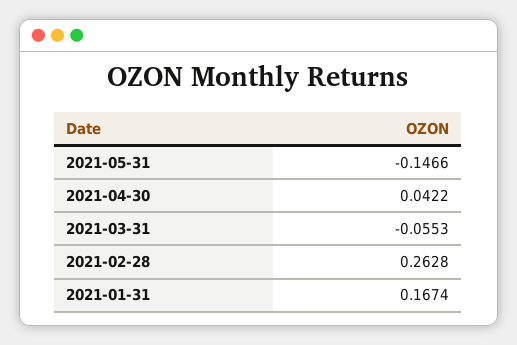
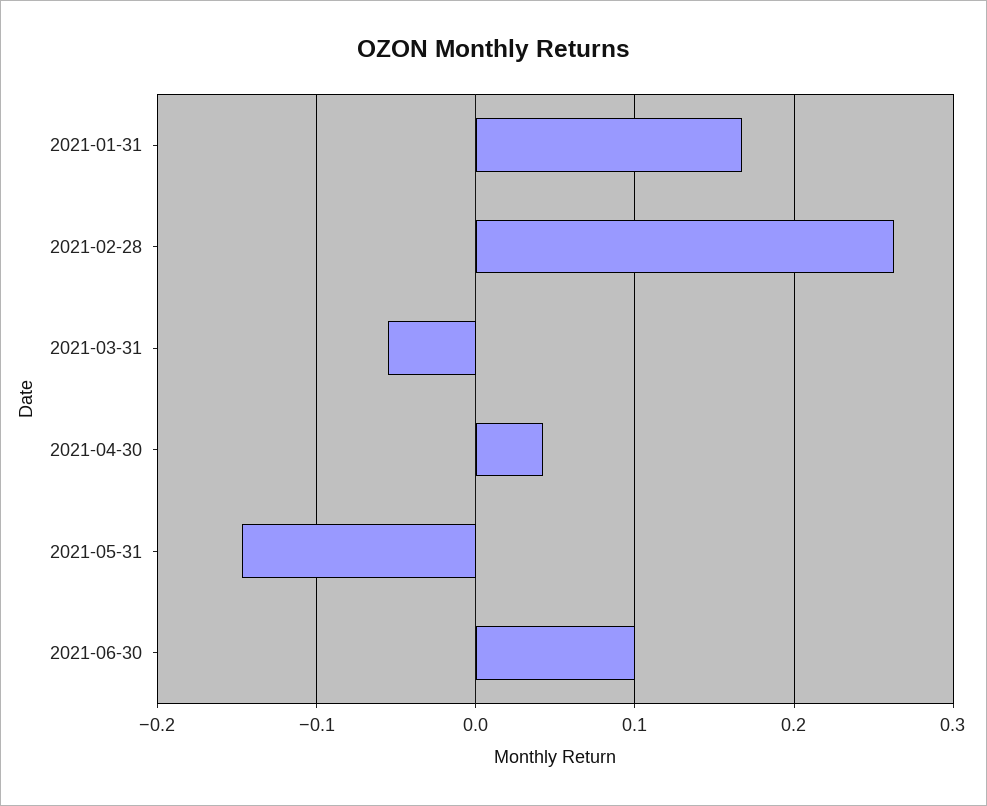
2021-06-30: none -> 0.1

